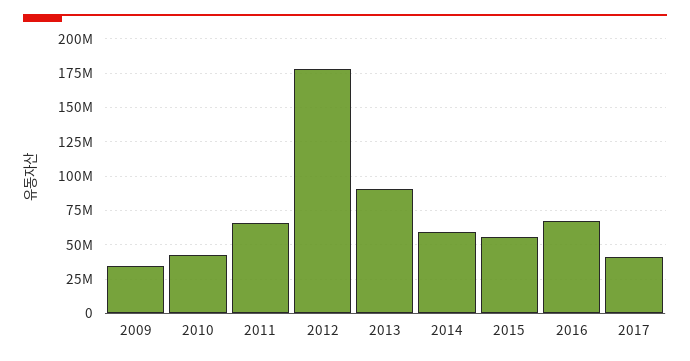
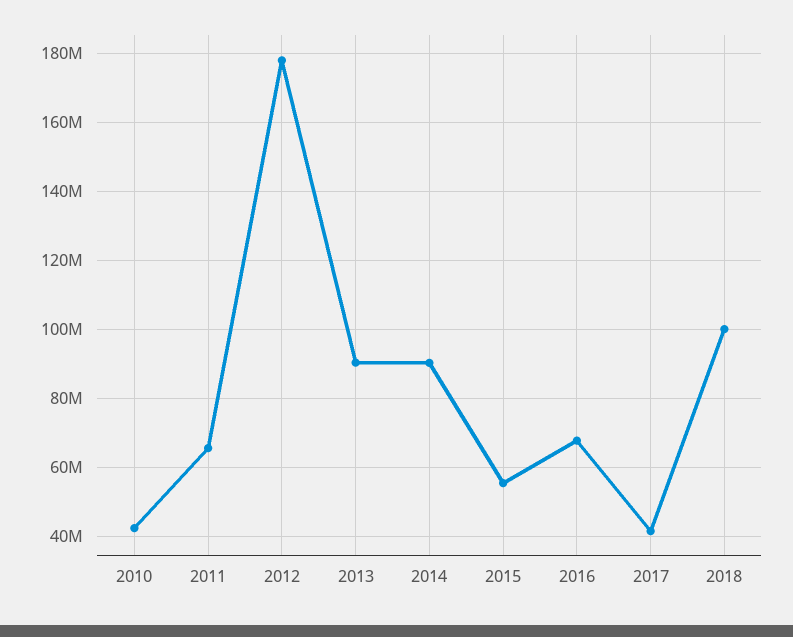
2009: 35000000 -> none
2014: 60000000 -> 90000000
2018: none -> 100000000

